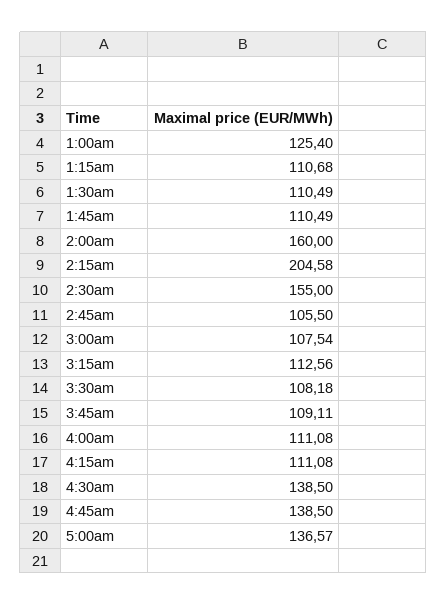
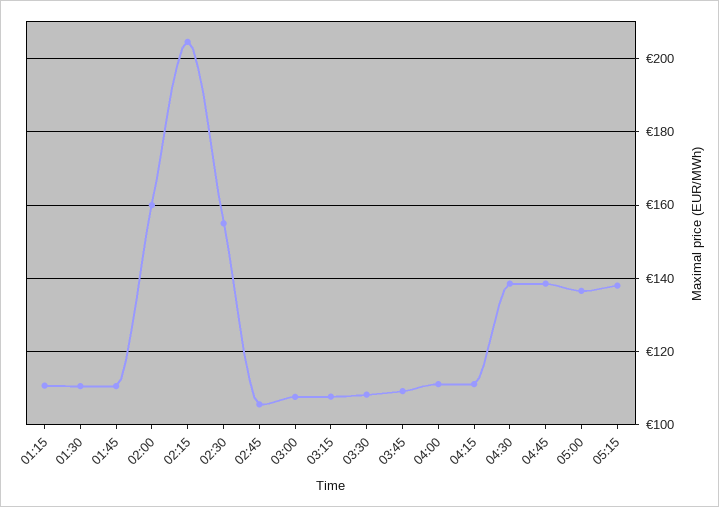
1:00am: 125.4 -> none
3:15am: 112.56 -> 108
05:15: none -> 138

